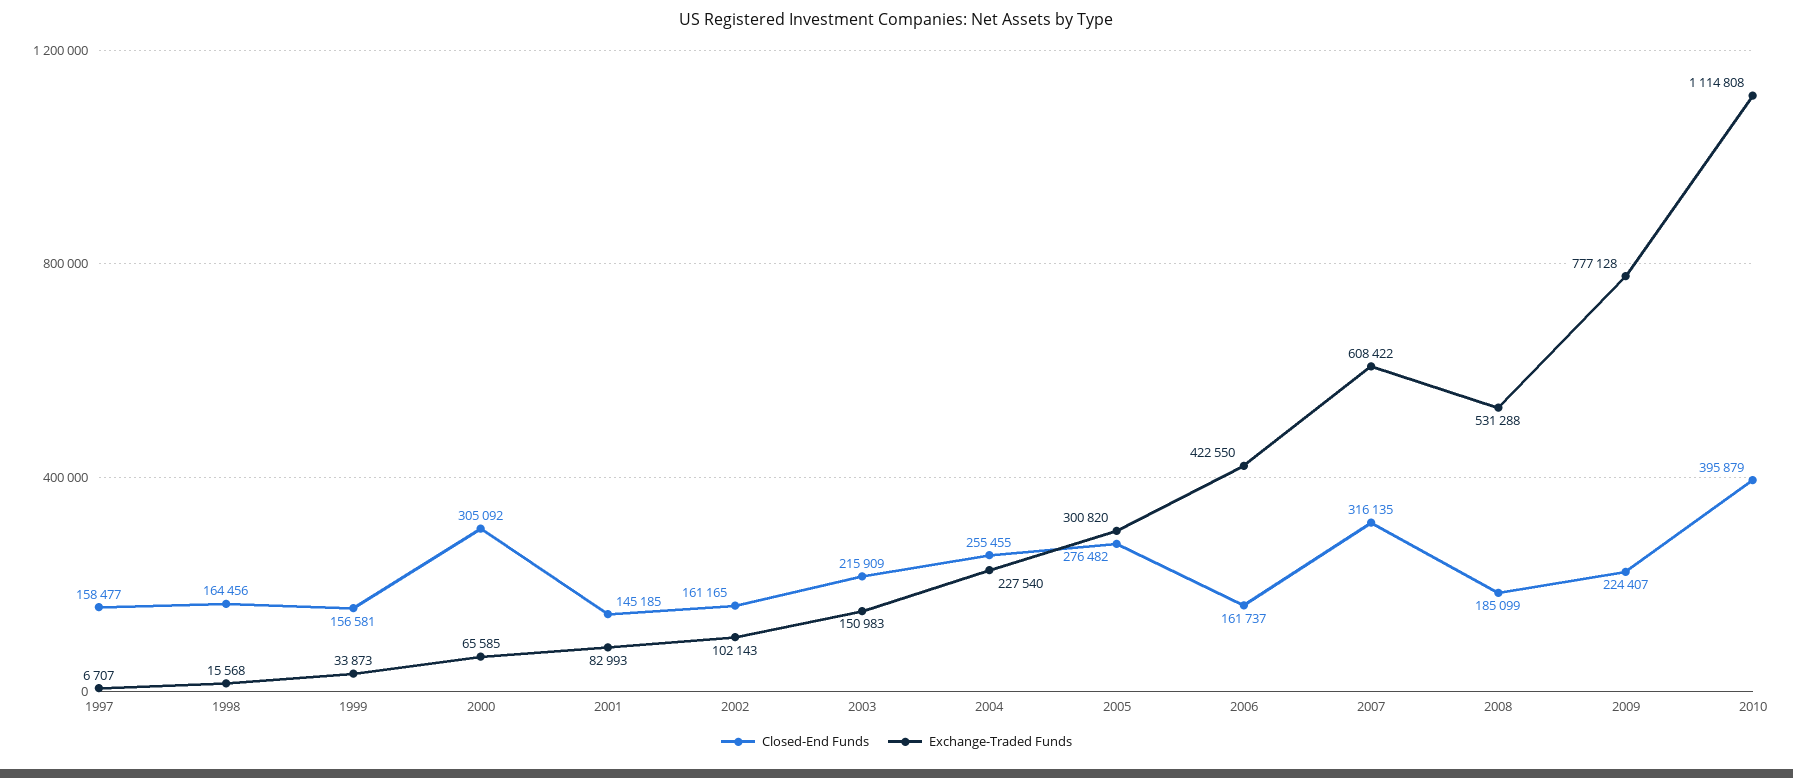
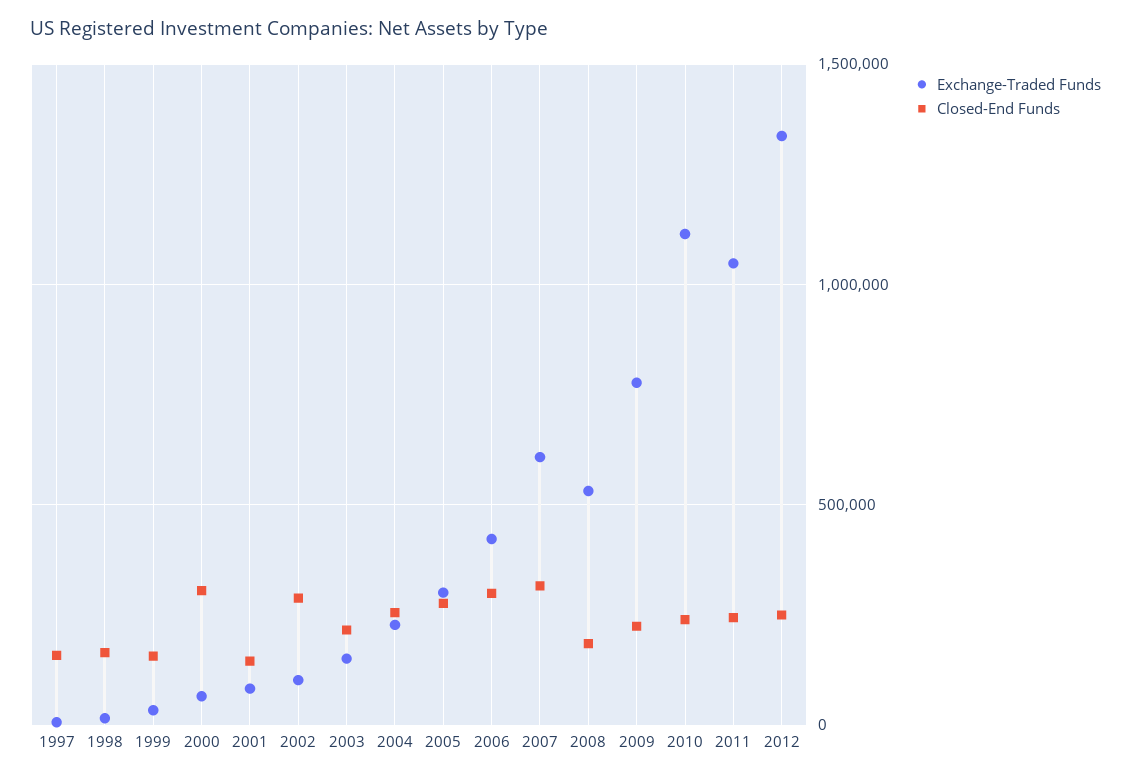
Closed-End Funds, 2002: 161165 -> 300000
Closed-End Funds, 2006: 161737 -> 300000
Closed-End Funds, 2010: 395879 -> 250000
Exchange-Traded Funds, 2011: none -> 1050000
Closed-End Funds, 2011: none -> 250000
Exchange-Traded Funds, 2012: none -> 1350000
Closed-End Funds, 2012: none -> 250000

